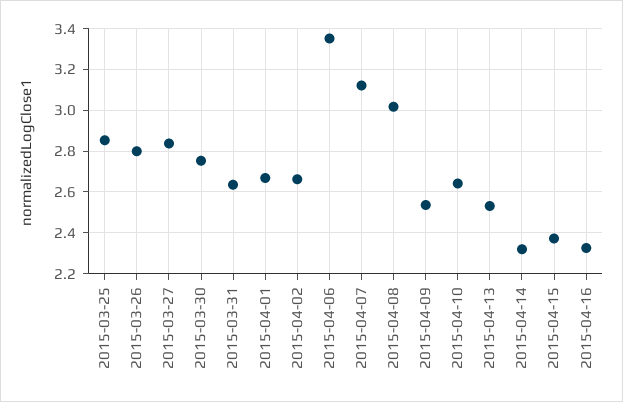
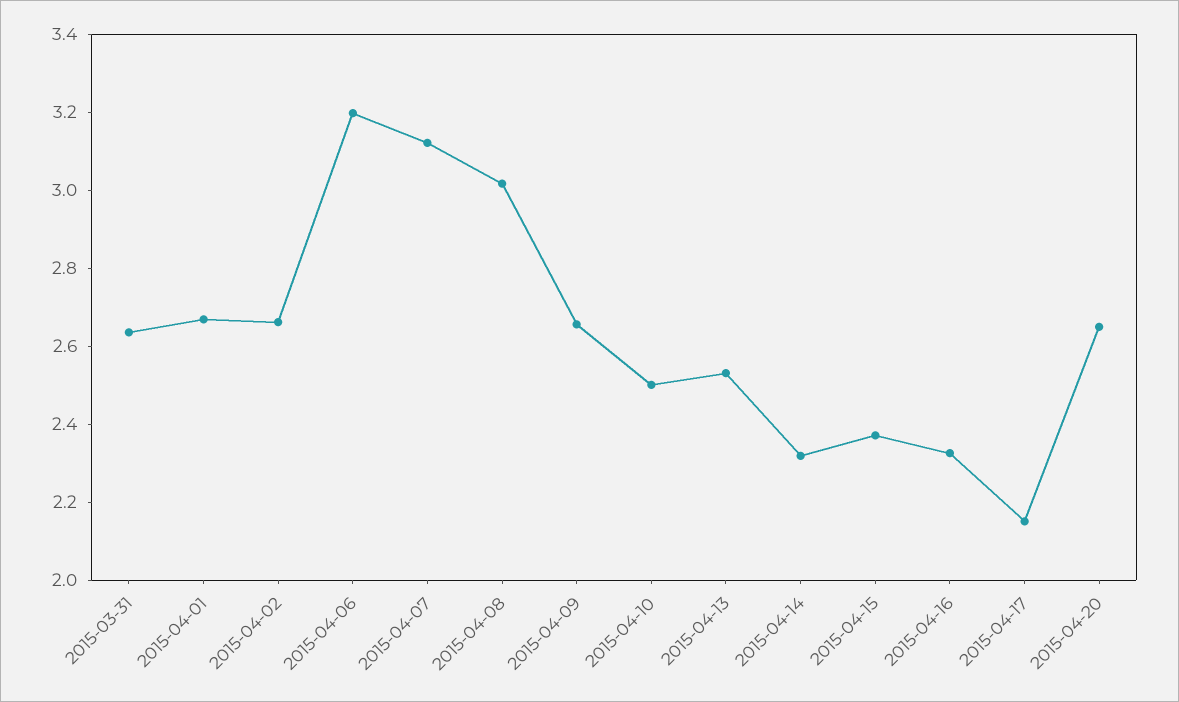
2015-03-25: 2.85 -> none
2015-03-26: 2.8 -> none
2015-03-27: 2.85 -> none
2015-03-30: 2.75 -> none
2015-04-06: 3.35 -> 3.2
2015-04-09: 2.55 -> 2.65
2015-04-10: 2.65 -> 2.5
2015-04-17: none -> 2.15
2015-04-20: none -> 2.65

